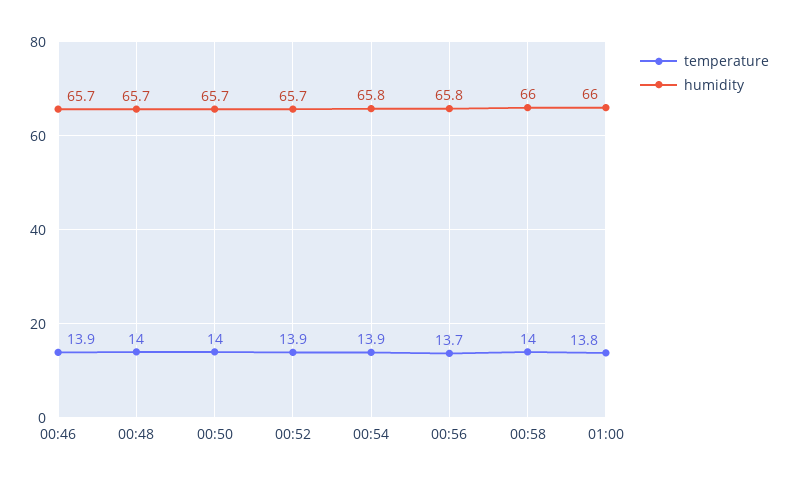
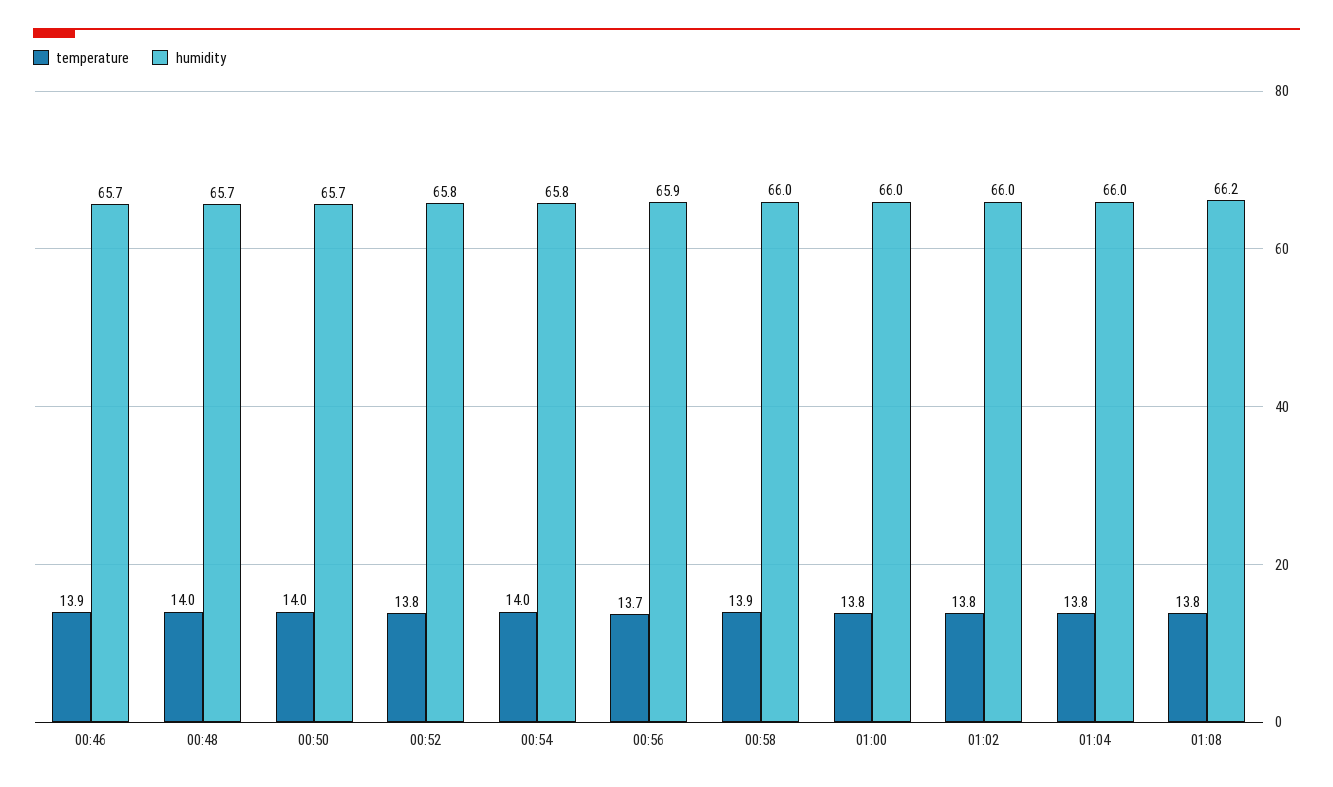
temperature, 00:52: 13.9 -> 13.8
humidity, 00:52: 65.7 -> 65.8
temperature, 00:54: 13.9 -> 14
humidity, 00:56: 65.8 -> 65.9
temperature, 00:58: 14 -> 13.9
temperature, 01:02: none -> 13.8
humidity, 01:02: none -> 66
temperature, 01:04: none -> 13.8
humidity, 01:04: none -> 66
temperature, 01:08: none -> 13.8
humidity, 01:08: none -> 66.2

